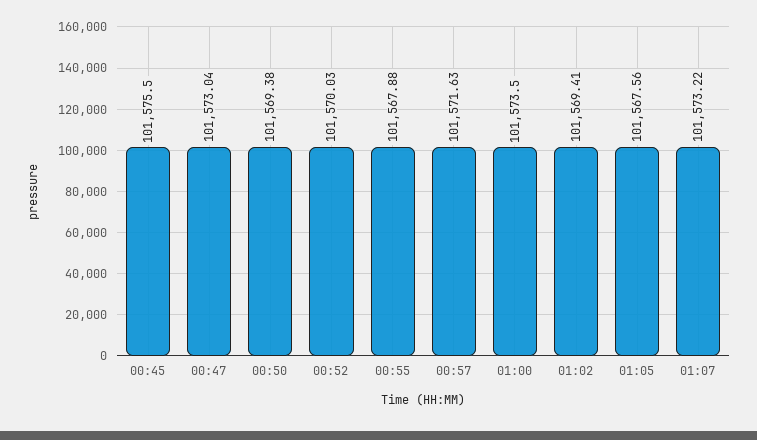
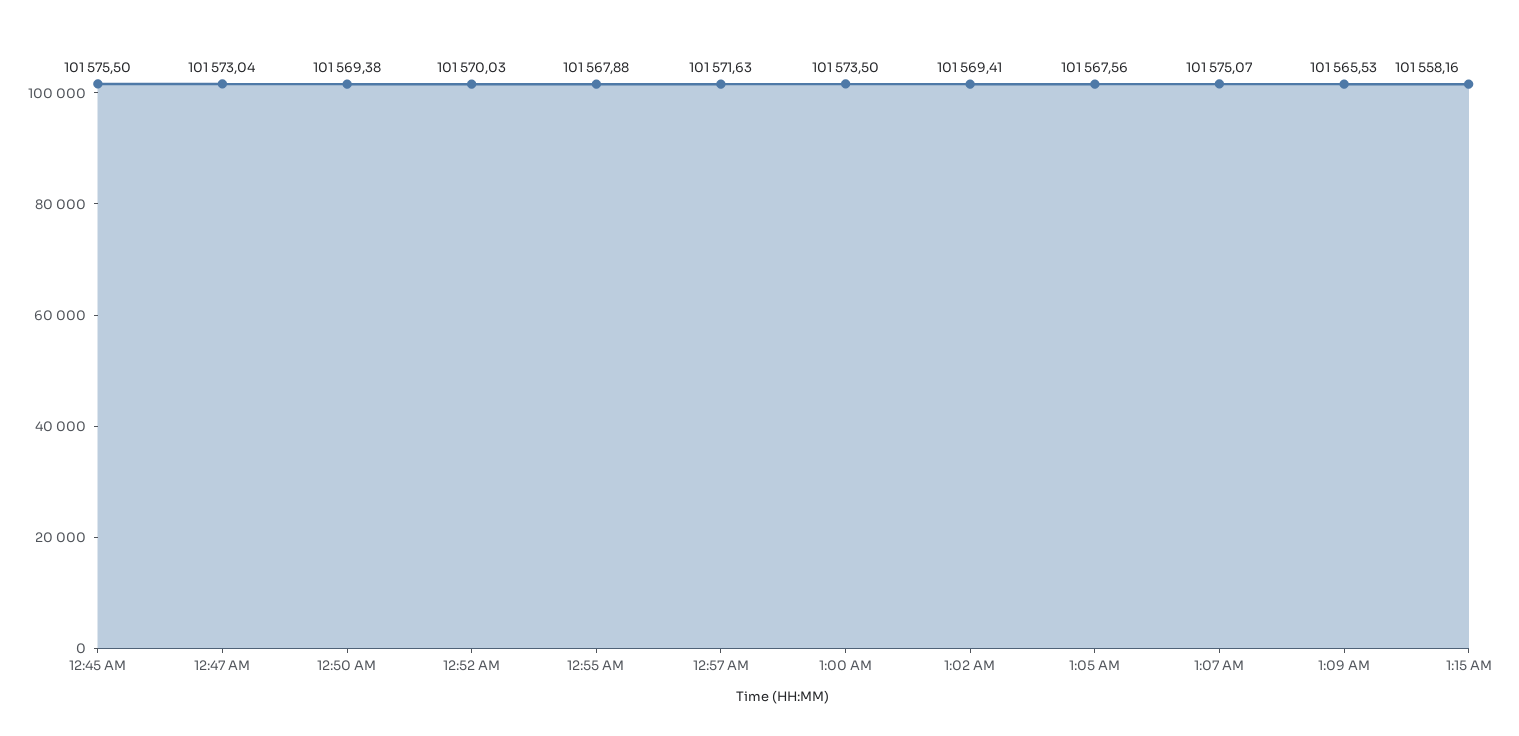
01:07: 101573.22 -> 101575.07
1:09 AM: none -> 101565.53
1:15 AM: none -> 101558.16

